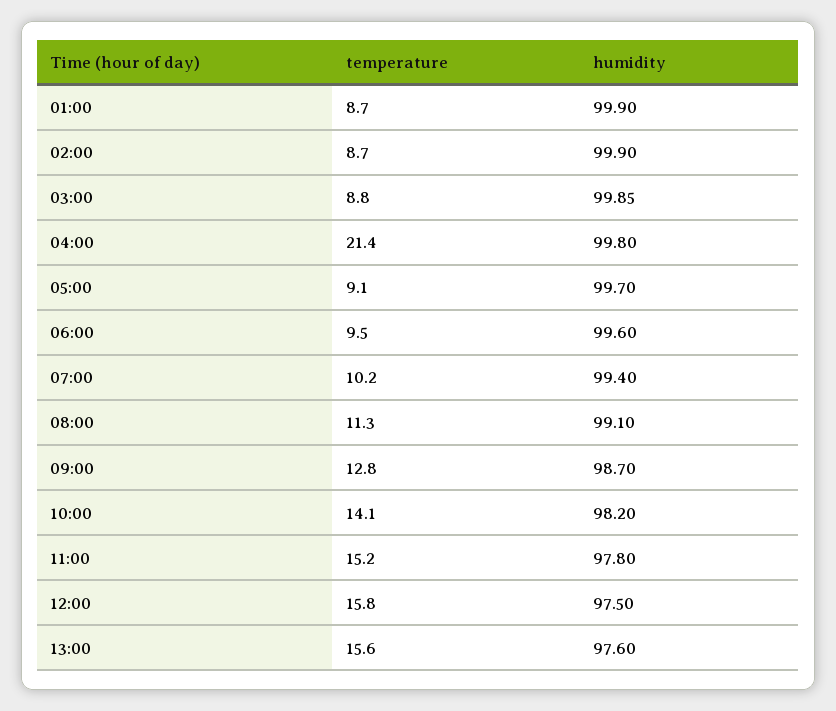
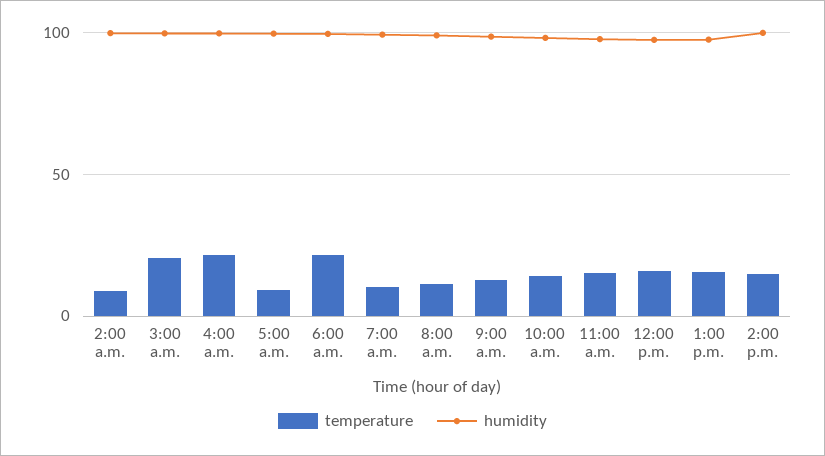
temperature, 01:00: 8.7 -> none
humidity, 01:00: 99.9 -> none
temperature, 03:00: 8.8 -> 20
temperature, 06:00: 9.5 -> 20
temperature, 2:00 p.m.: none -> 15
humidity, 2:00 p.m.: none -> 100

